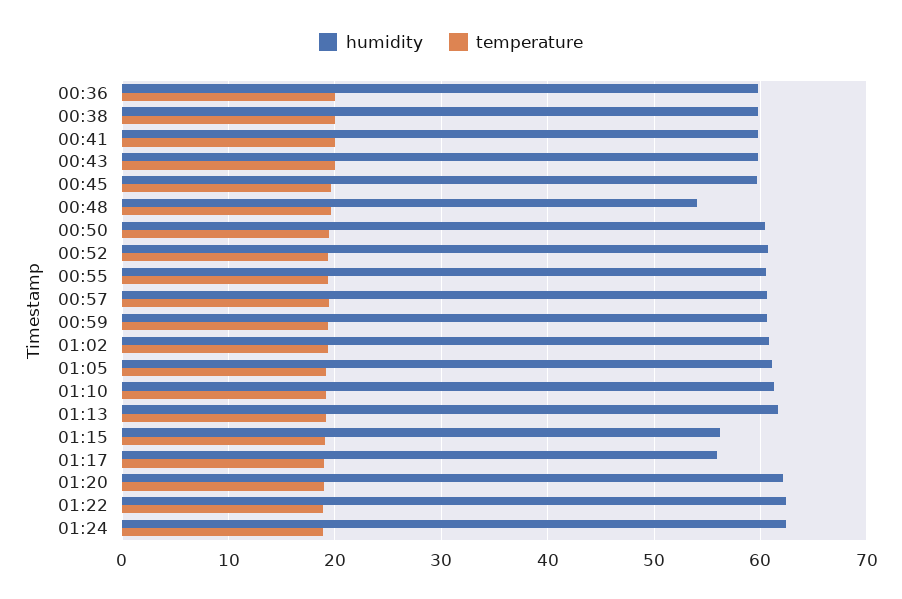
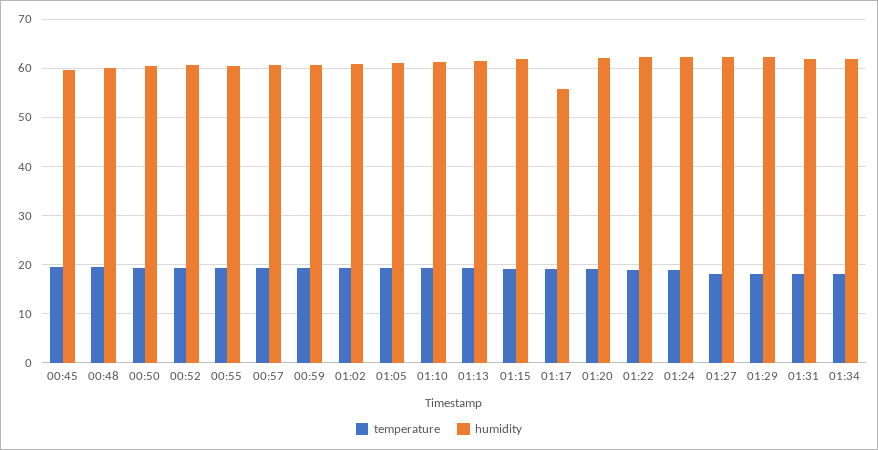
humidity, 00:36: 60 -> none
temperature, 00:36: 20 -> none
humidity, 00:38: 60 -> none
temperature, 00:38: 20 -> none
humidity, 00:41: 60 -> none
temperature, 00:41: 20 -> none
humidity, 00:43: 60 -> none
temperature, 00:43: 20 -> none
humidity, 00:48: 54 -> 60
humidity, 01:15: 56 -> 62
temperature, 01:27: none -> 18
humidity, 01:27: none -> 62
temperature, 01:29: none -> 18
humidity, 01:29: none -> 62
temperature, 01:31: none -> 18
humidity, 01:31: none -> 62
temperature, 01:34: none -> 18
humidity, 01:34: none -> 62

